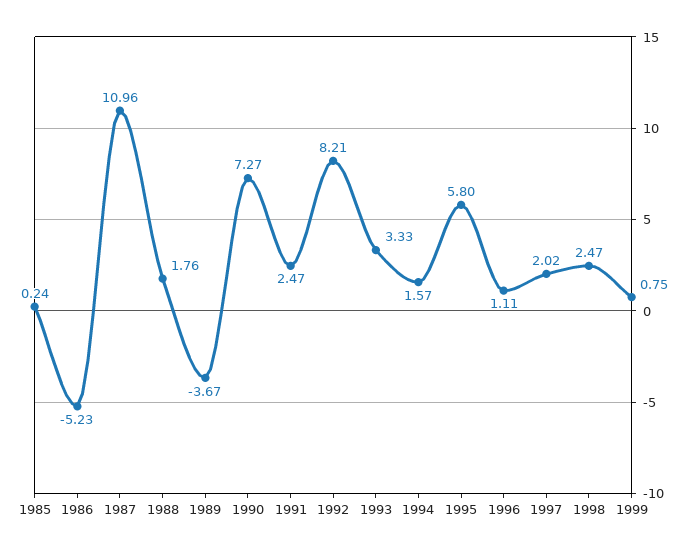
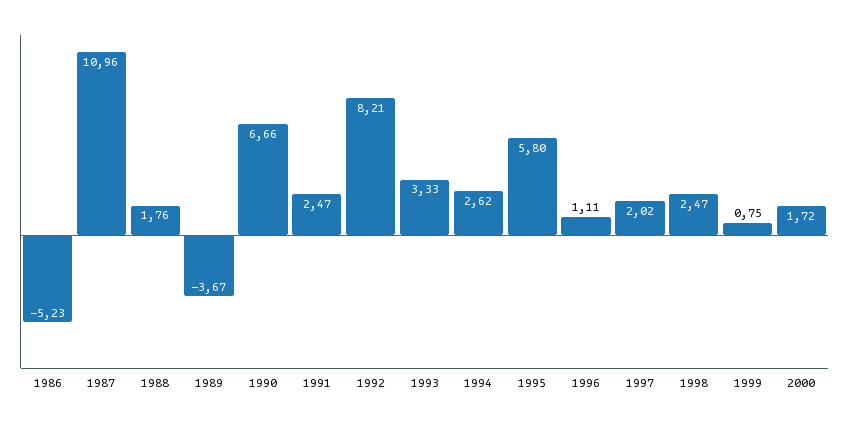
1985: 0.24 -> none
1990: 7.27 -> 6.66
1994: 1.57 -> 2.62
2000: none -> 1.72

